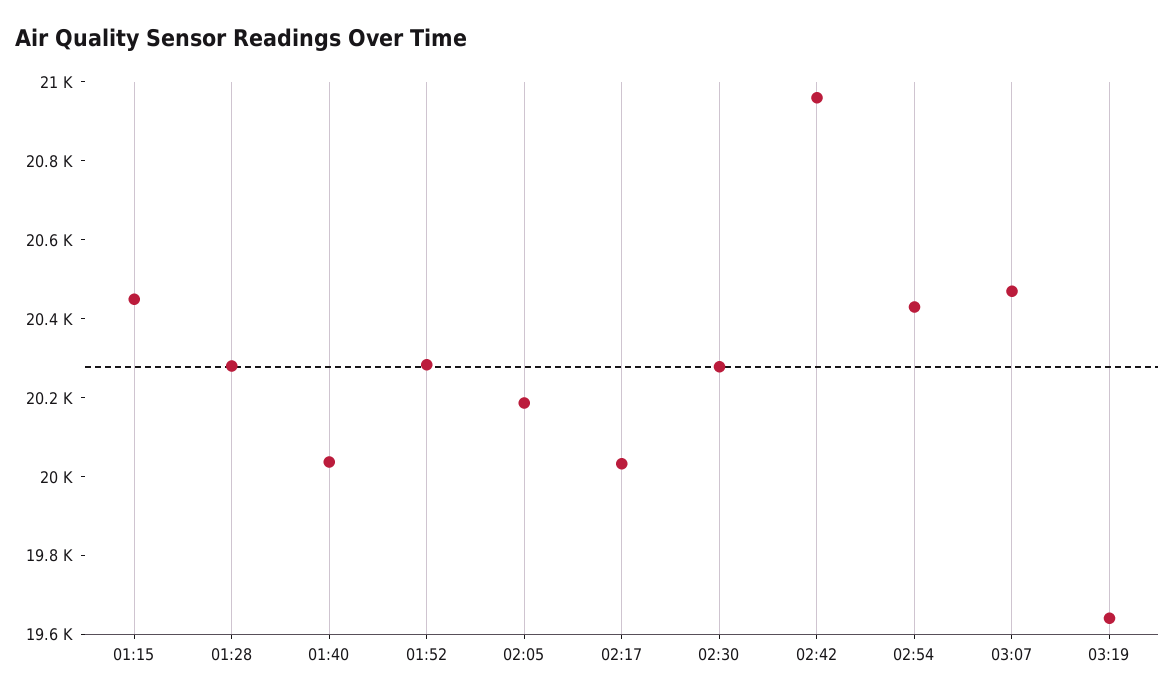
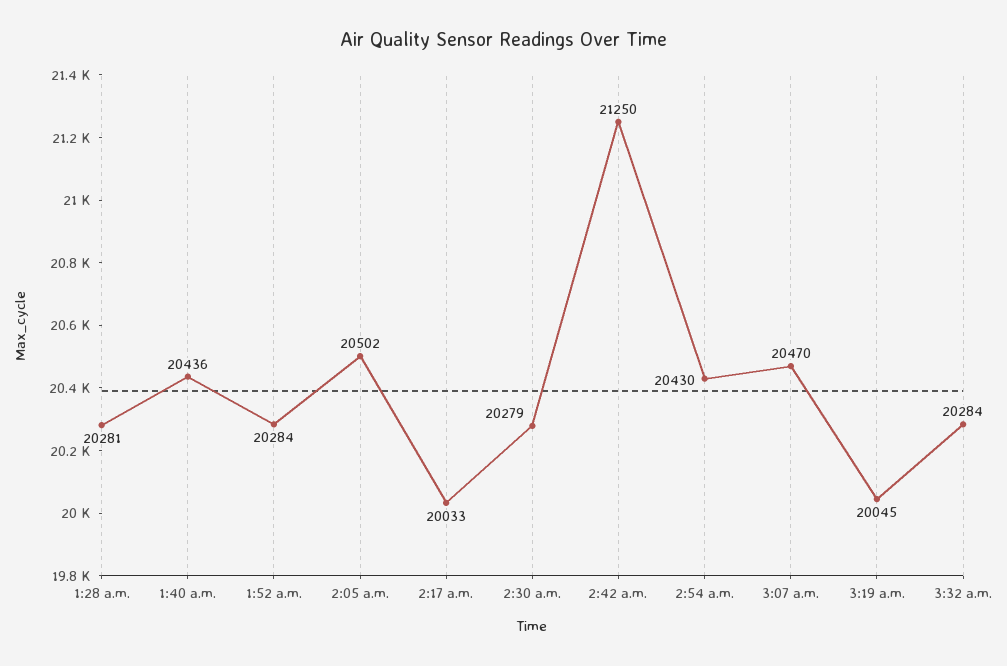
01:15: 20450 -> none
01:40: 20050 -> 20436
02:05: 20200 -> 20502
02:42: 20950 -> 21250
03:19: 19650 -> 20045
3:32 a.m.: none -> 20284

